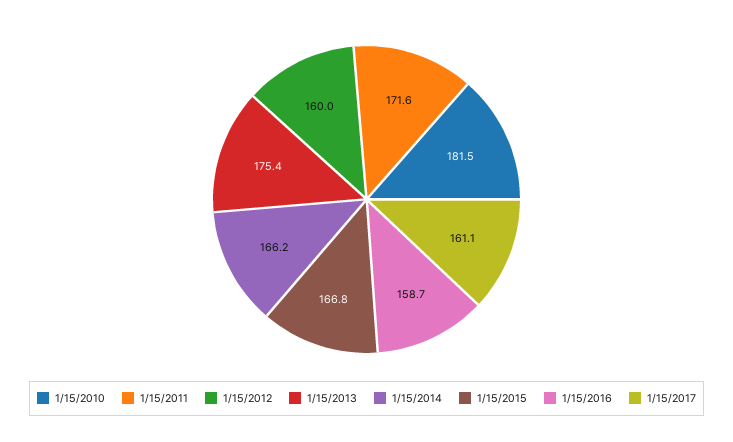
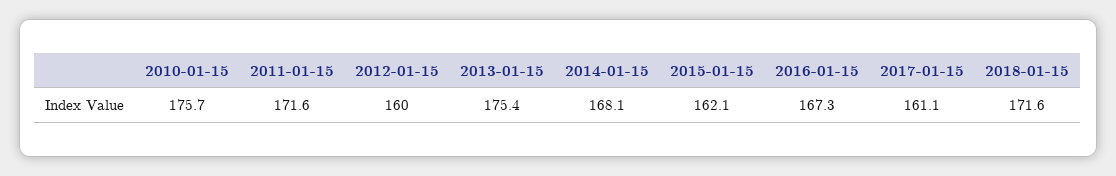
1/15/2010: 181.5 -> 175.7
1/15/2014: 166.2 -> 168.1
1/15/2015: 166.8 -> 162.1
1/15/2016: 158.7 -> 167.3
2018-01-15: none -> 171.6

